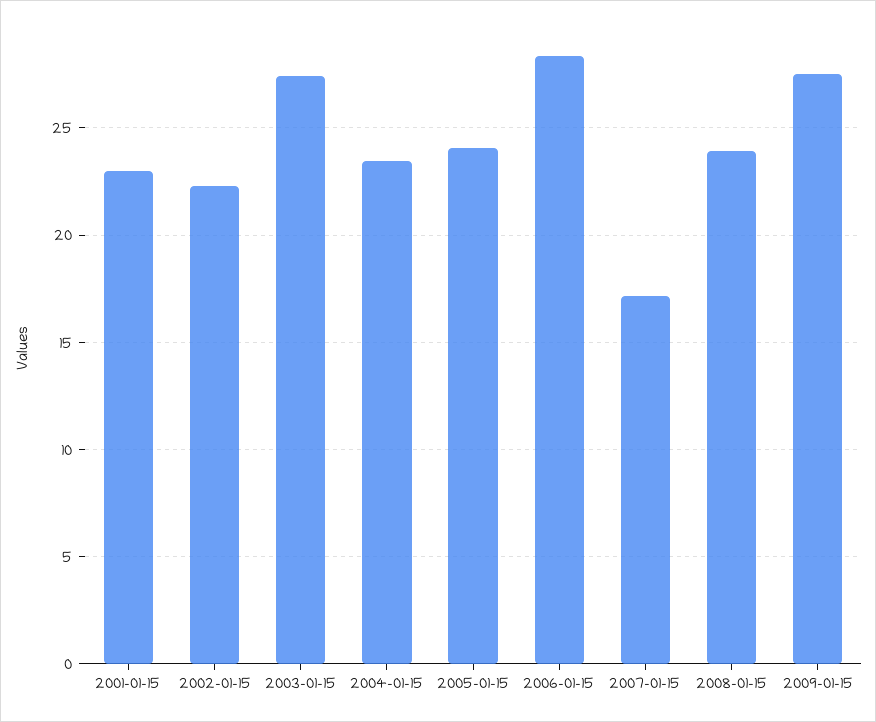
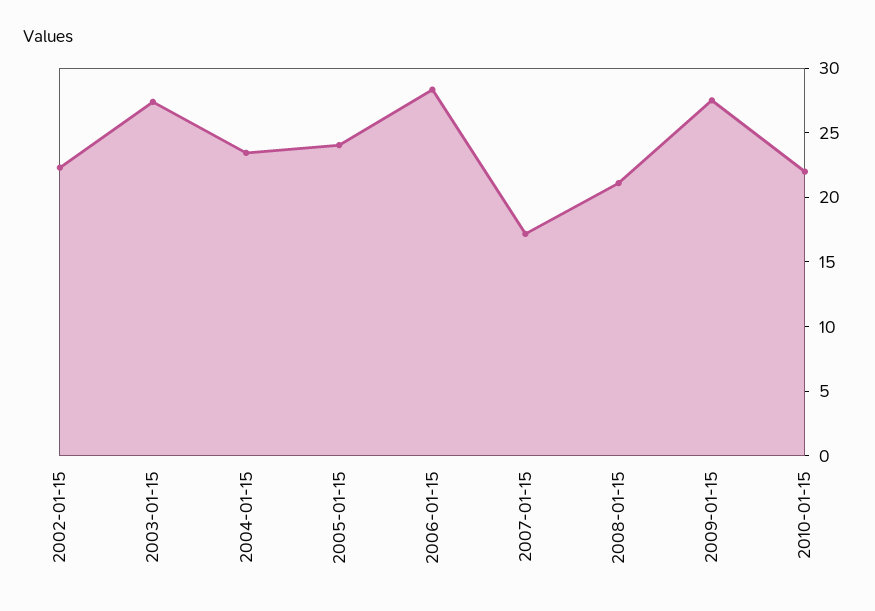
2001-01-15: 23 -> none
2008-01-15: 24 -> 21
2010-01-15: none -> 22

